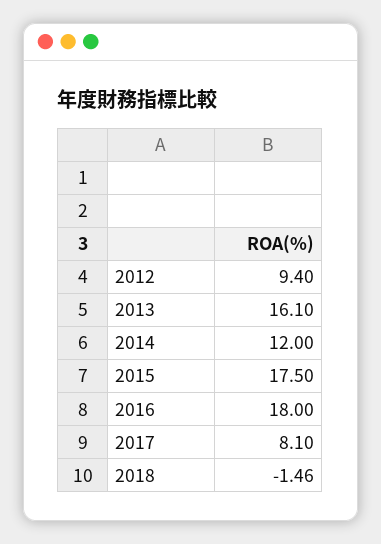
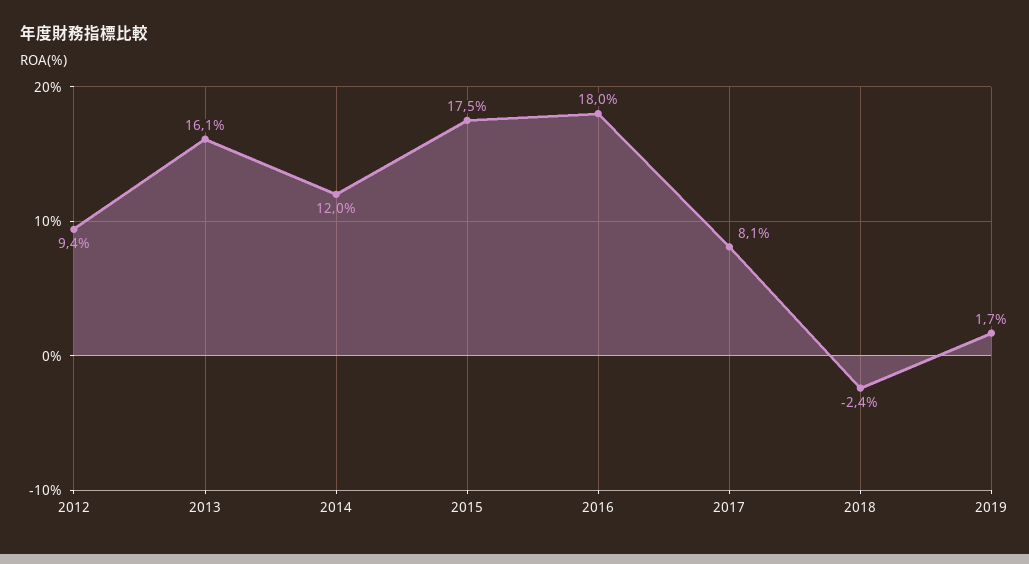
2018: -1.46 -> -2.4
2019: none -> 1.7

